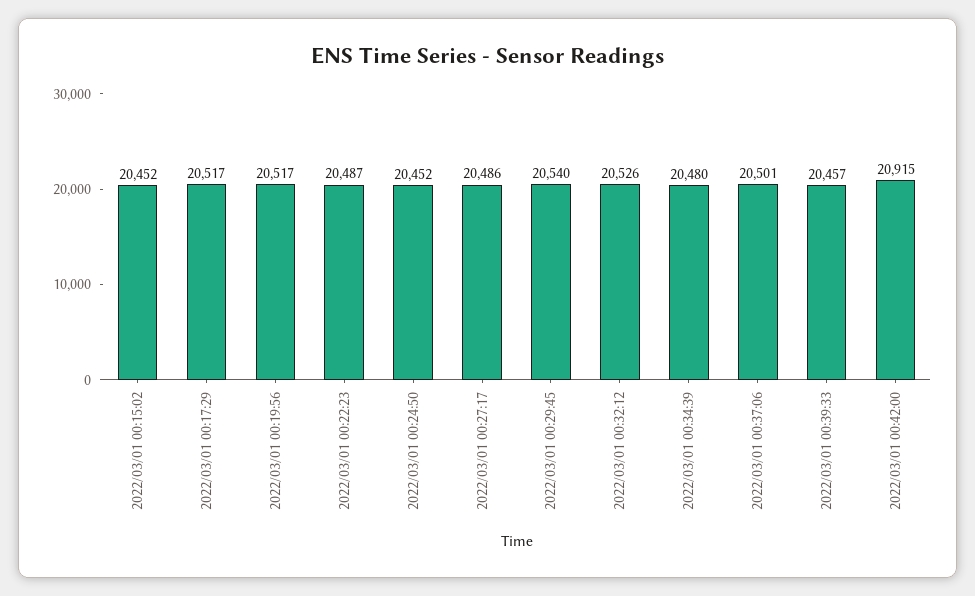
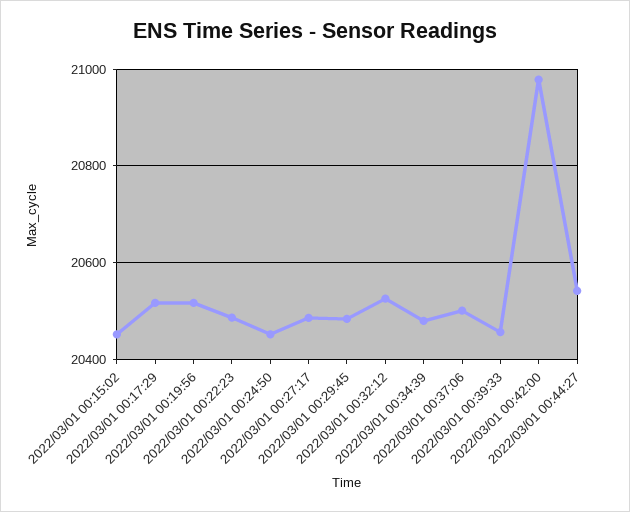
2022/03/01 00:29:45: 20540 -> 20480
2022/03/01 00:42:00: 20915 -> 20980
2022/03/01 00:44:27: none -> 20540

